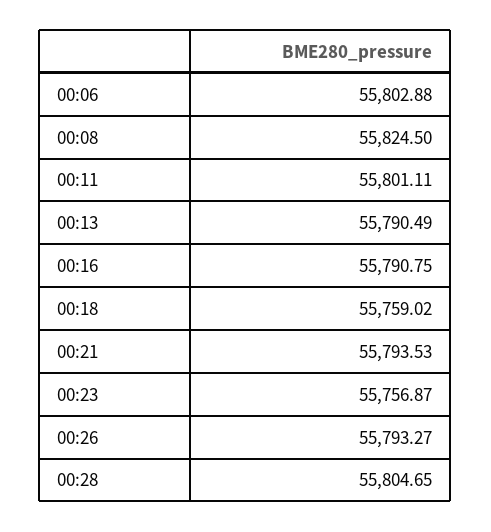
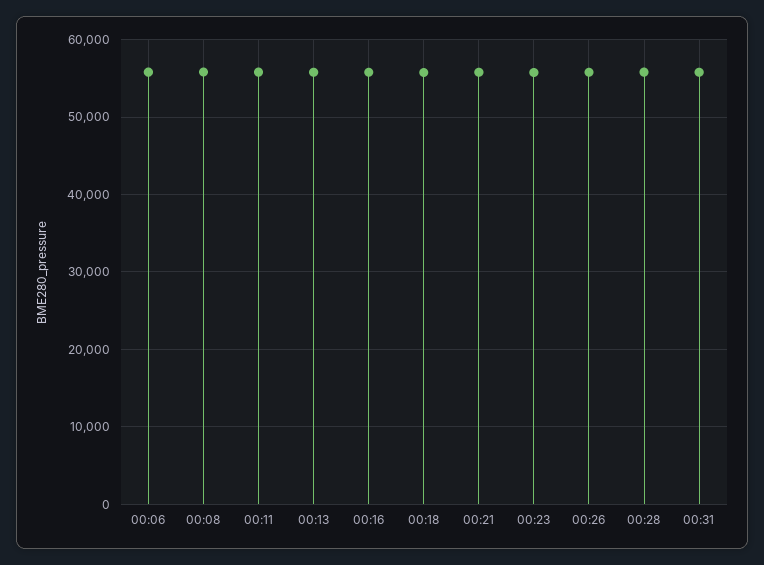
00:31: none -> 56000

